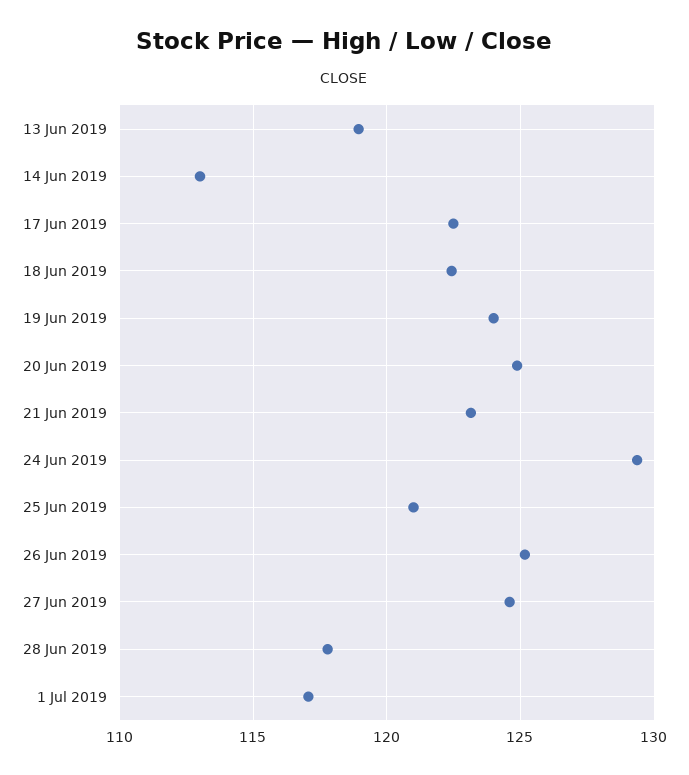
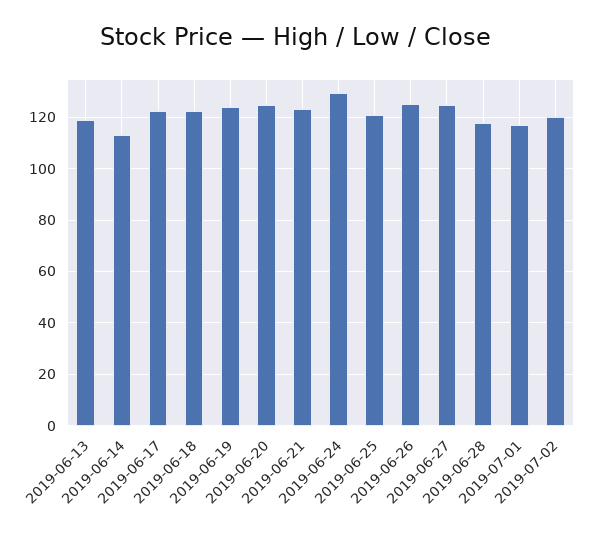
2019-07-02: none -> 120

